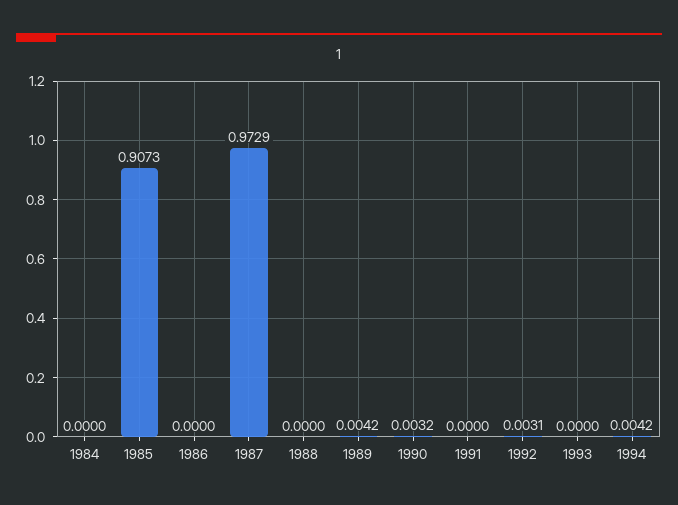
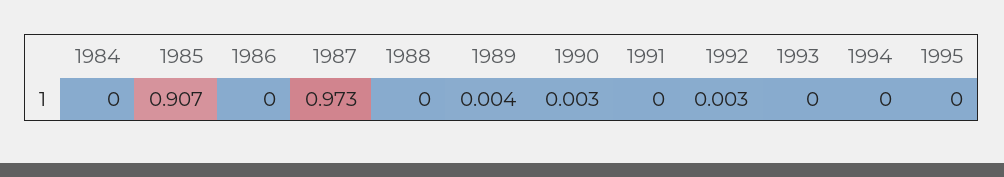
1994: 0.0042 -> 0
1995: none -> 0

